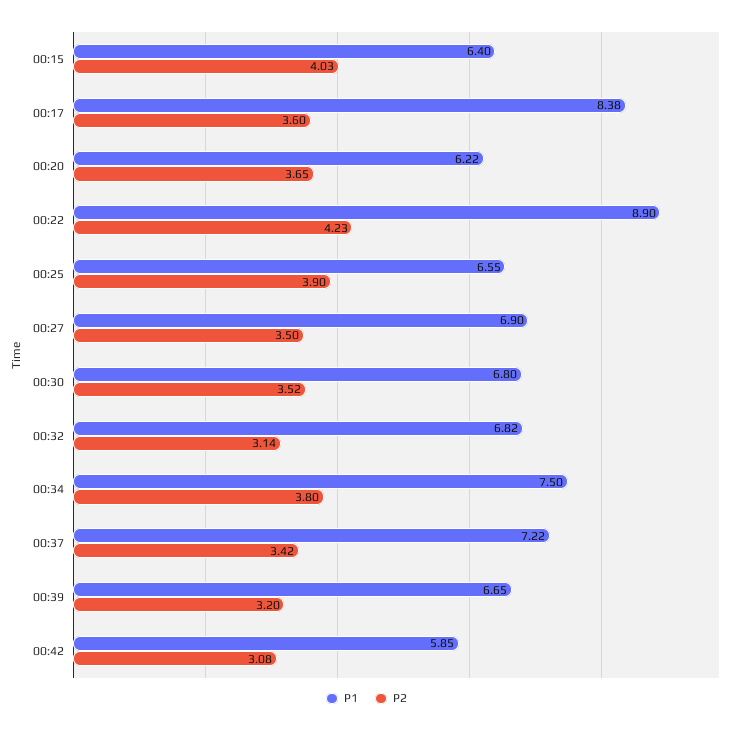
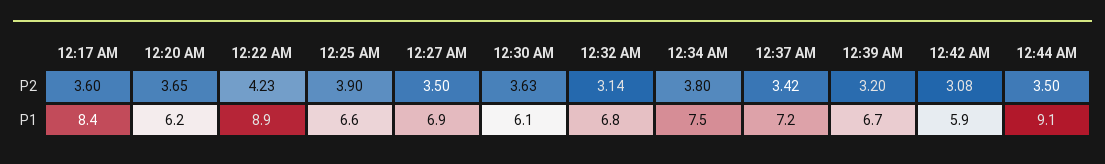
P1, 00:15: 6.4 -> none
P2, 00:15: 4.03 -> none
P1, 00:30: 6.8 -> 6.1
P2, 00:30: 3.52 -> 3.63
P2, 12:44 AM: none -> 3.5
P1, 12:44 AM: none -> 9.1

